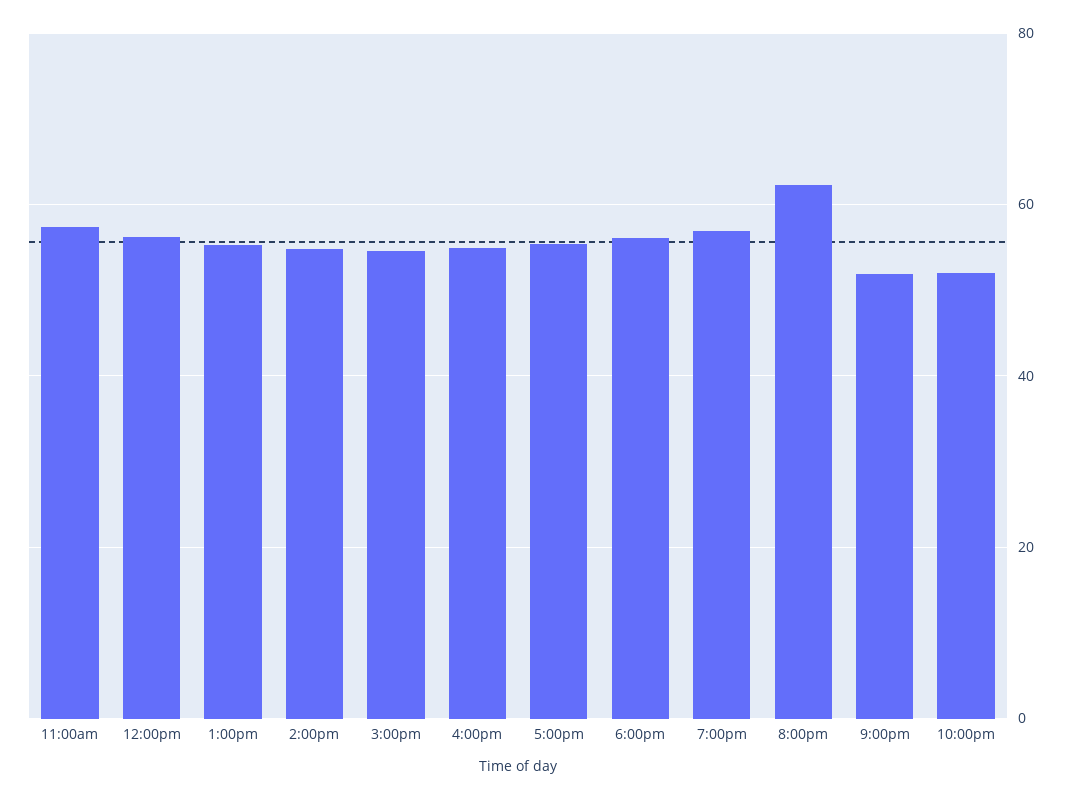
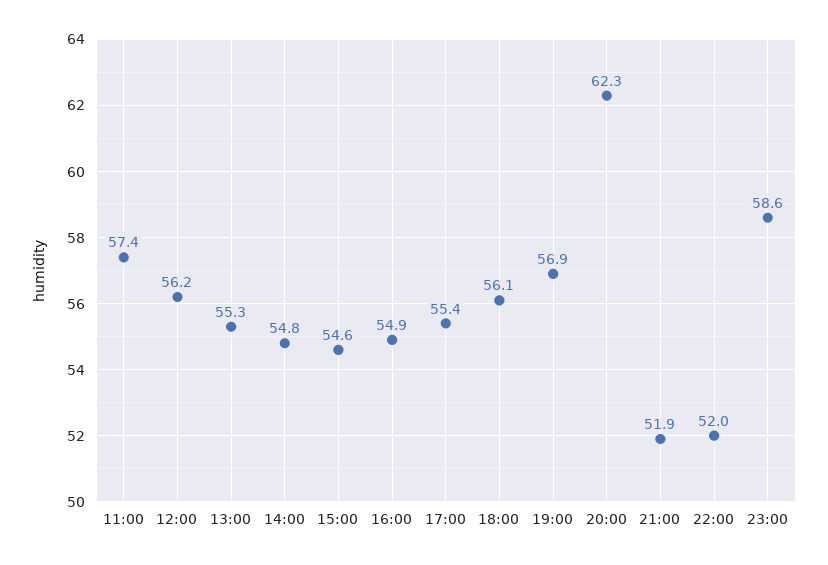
23:00: none -> 58.6

